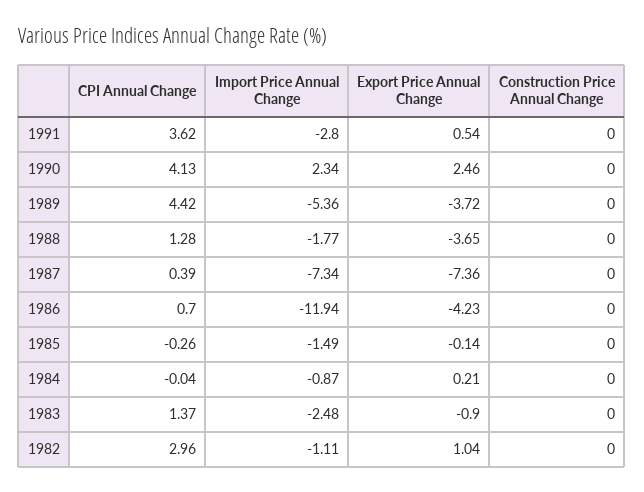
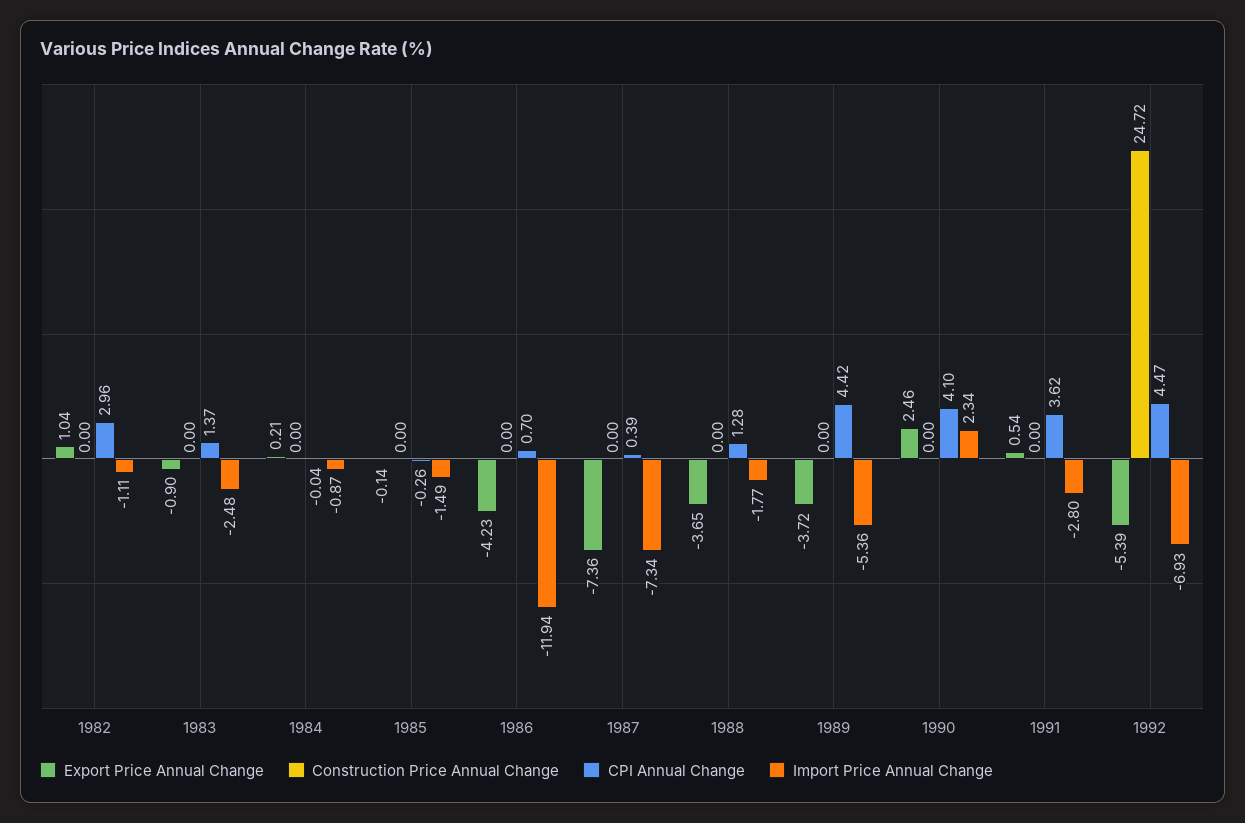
CPI Annual Change, 1990: 4.13 -> 4.1
Export Price Annual Change, 1992: none -> -5.39
Construction Price Annual Change, 1992: none -> 24.72
CPI Annual Change, 1992: none -> 4.47
Import Price Annual Change, 1992: none -> -6.93

